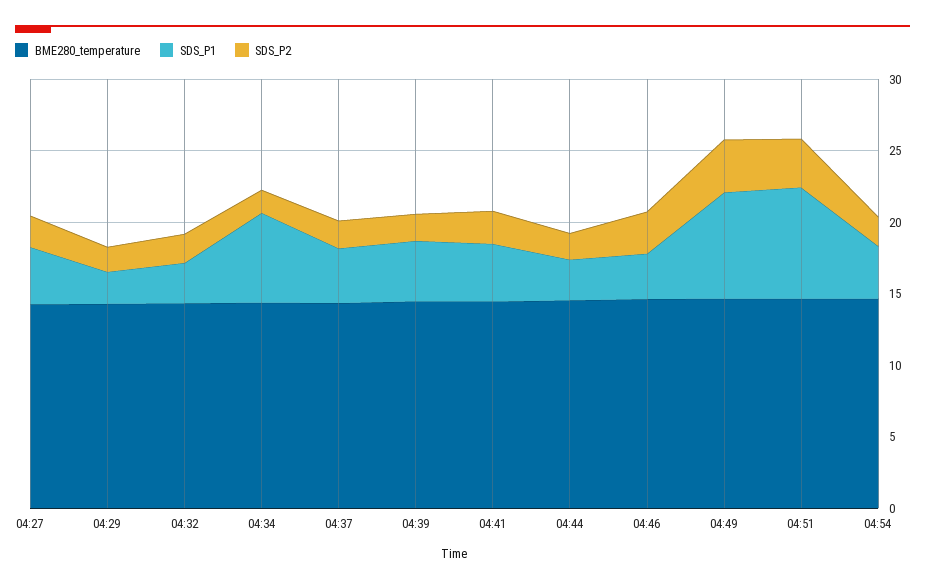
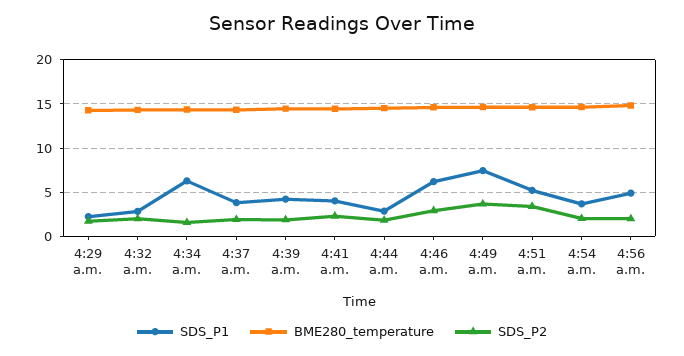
BME280_temperature, 04:27: 14 -> none
SDS_P1, 04:27: 4 -> none
SDS_P2, 04:27: 2 -> none
SDS_P1, 04:46: 3 -> 6
SDS_P1, 04:51: 8 -> 5
SDS_P1, 4:56 a.m.: none -> 5
BME280_temperature, 4:56 a.m.: none -> 15
SDS_P2, 4:56 a.m.: none -> 2

